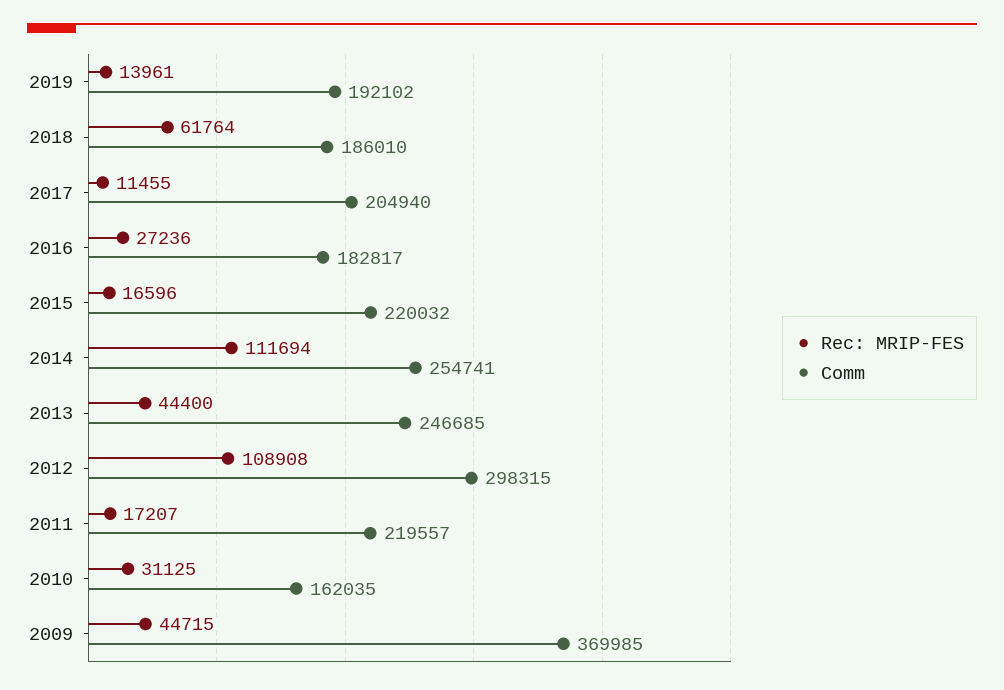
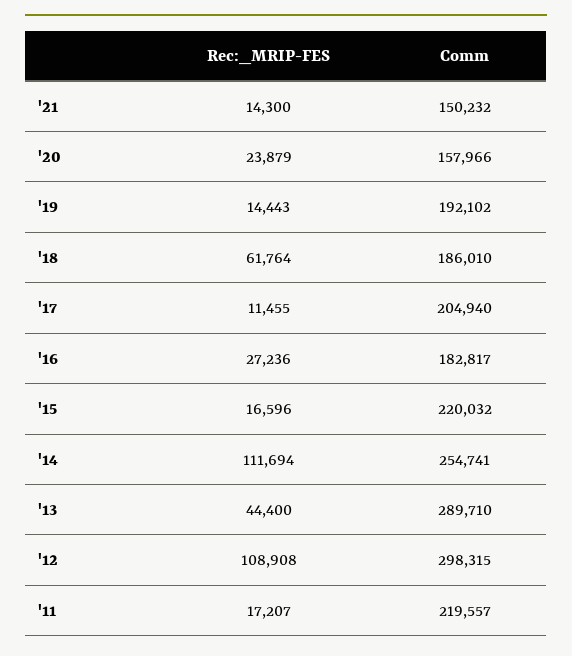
Rec: MRIP-FES, 2019: 13961 -> 14443
Comm, 2013: 246685 -> 289710
Rec: MRIP-FES, 2010: 31125 -> none
Comm, 2010: 162035 -> none
Rec: MRIP-FES, 2009: 44715 -> none
Comm, 2009: 369985 -> none
Rec: MRIP-FES, '21: none -> 14300
Comm, '21: none -> 150232
Rec: MRIP-FES, '20: none -> 23879
Comm, '20: none -> 157966

